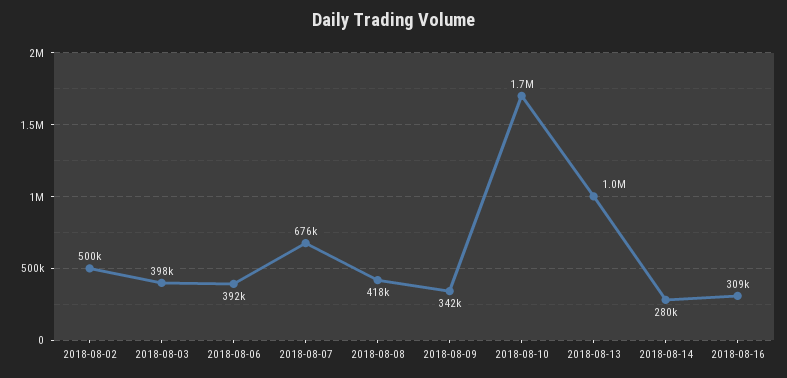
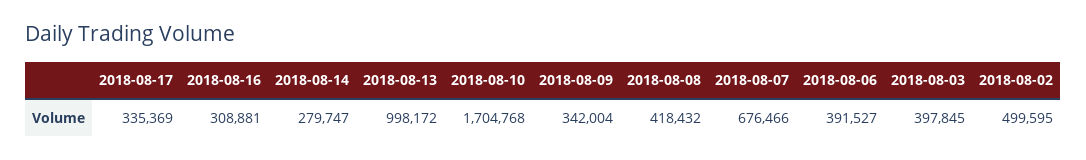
2018-08-17: none -> 335369

